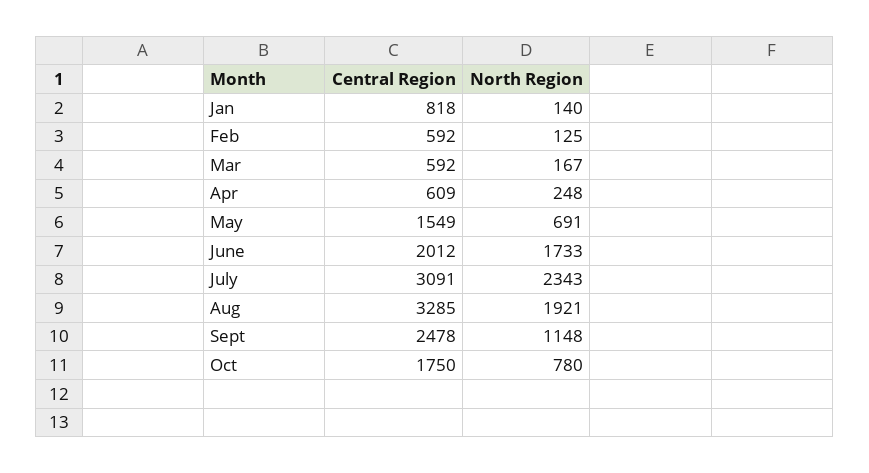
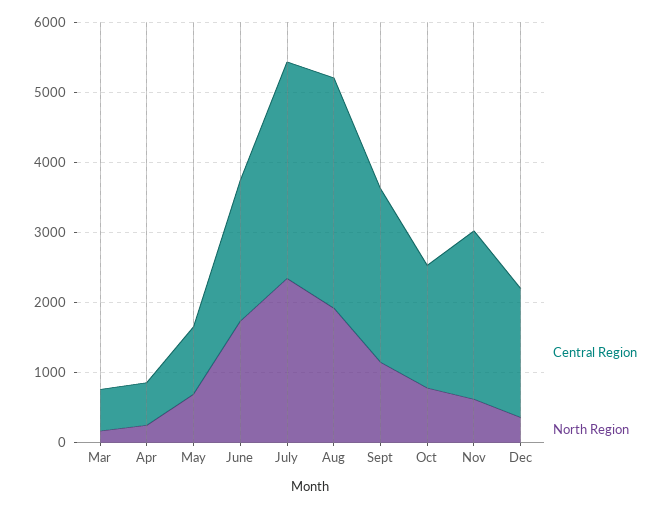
Central Region, Jan: 818 -> none
North Region, Jan: 140 -> none
Central Region, Feb: 592 -> none
North Region, Feb: 125 -> none
Central Region, May: 1549 -> 1000
Central Region, Nov: none -> 2400
North Region, Nov: none -> 600
Central Region, Dec: none -> 1800
North Region, Dec: none -> 400

